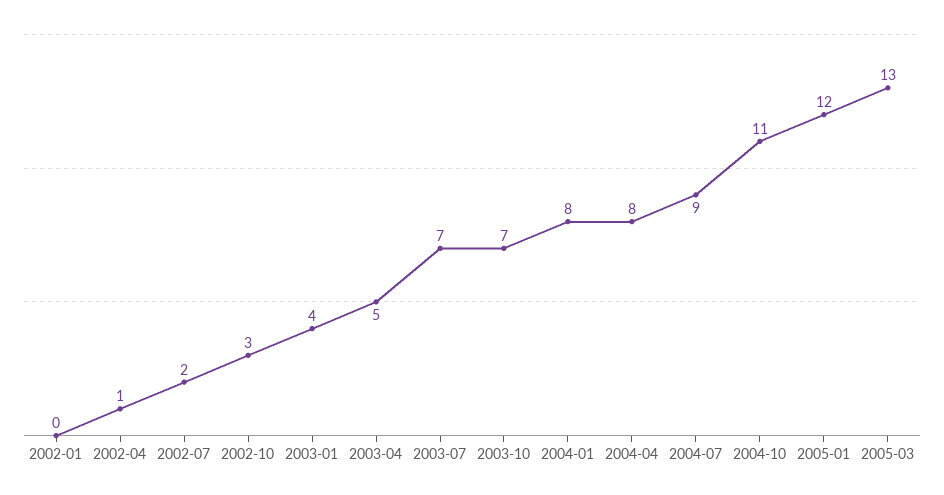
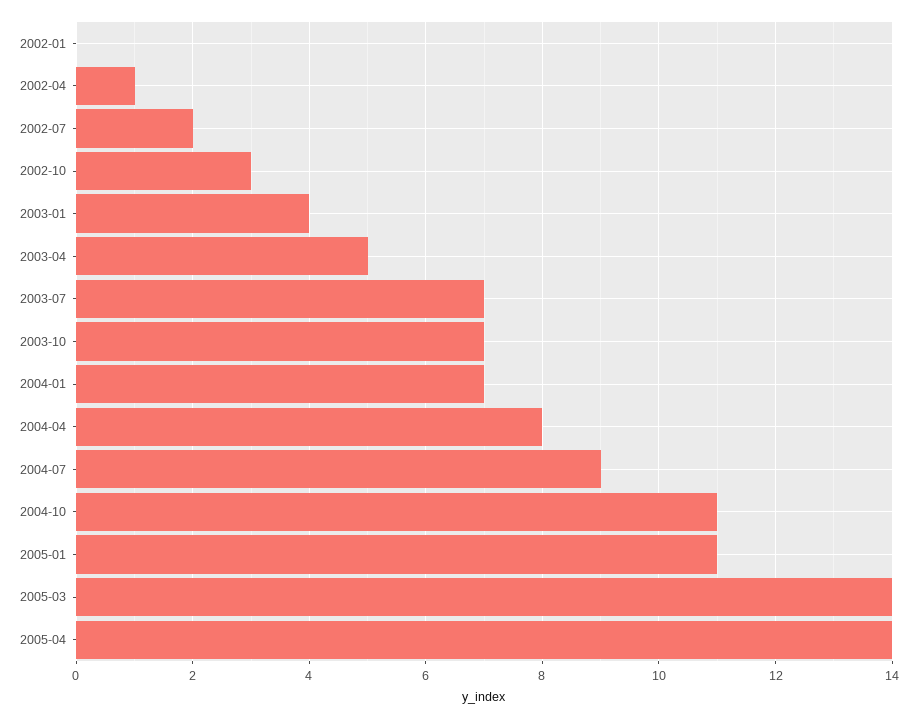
2004-01: 8 -> 7
2005-01: 12 -> 11
2005-03: 13 -> 14
2005-04: none -> 14

